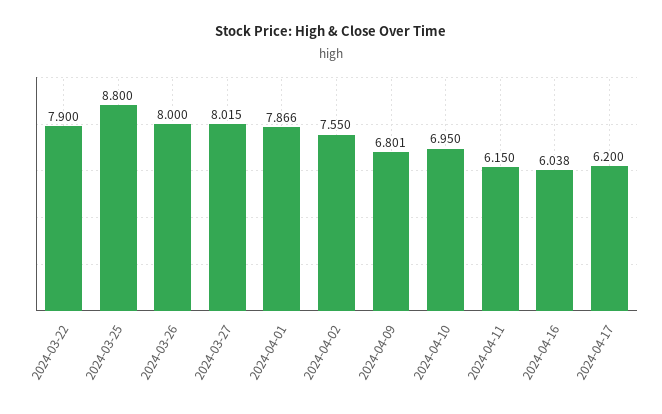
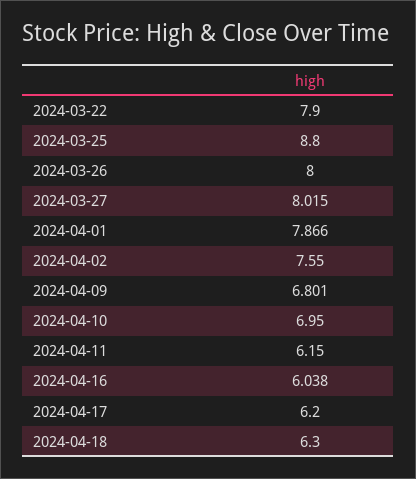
2024-04-18: none -> 6.3

